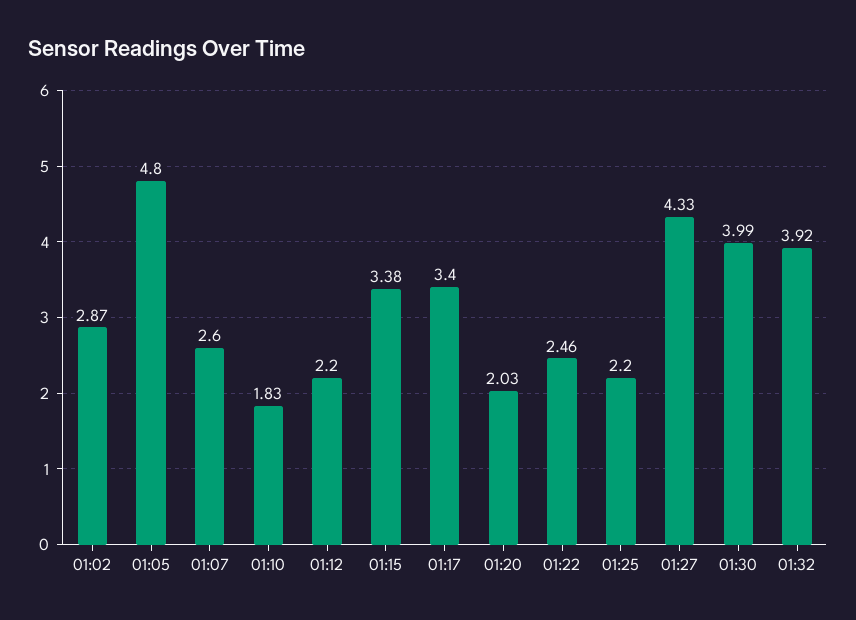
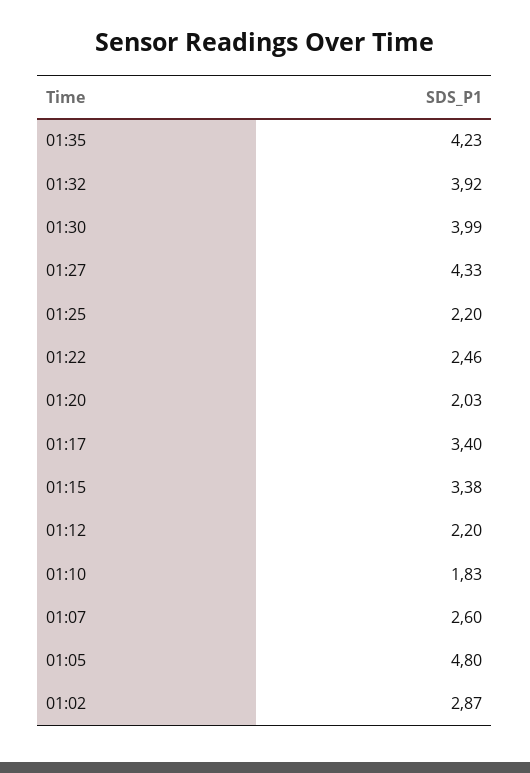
01:35: none -> 4.23

